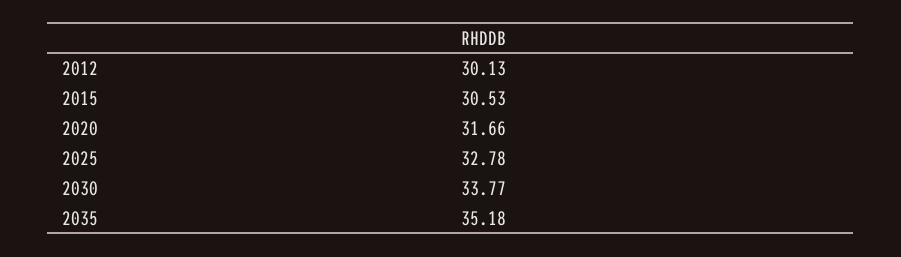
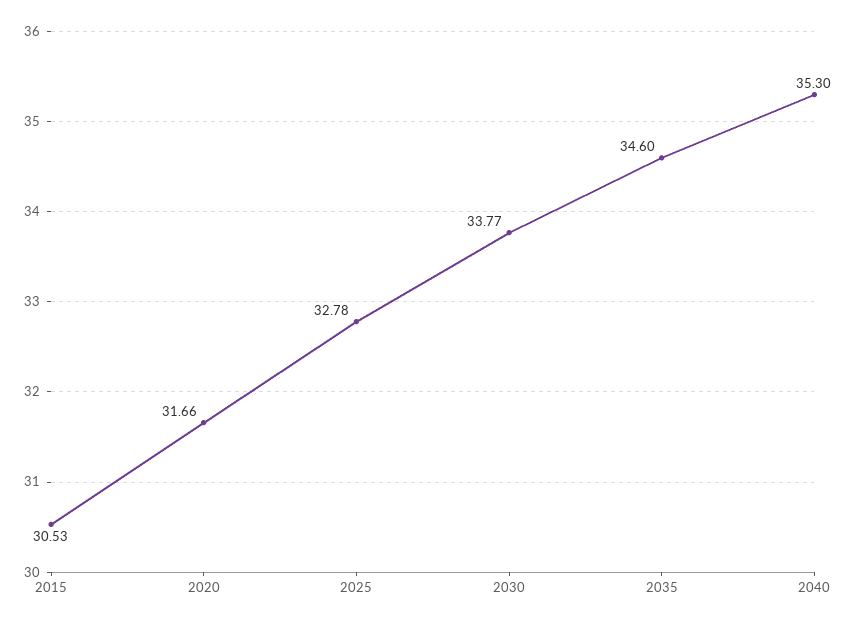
2012: 30.13 -> none
2035: 35.18 -> 34.6
2040: none -> 35.3

